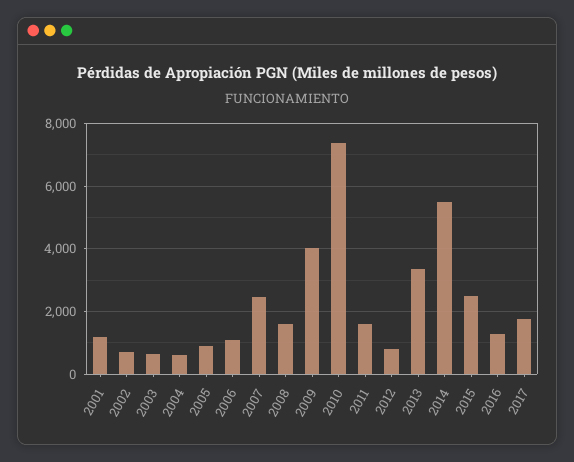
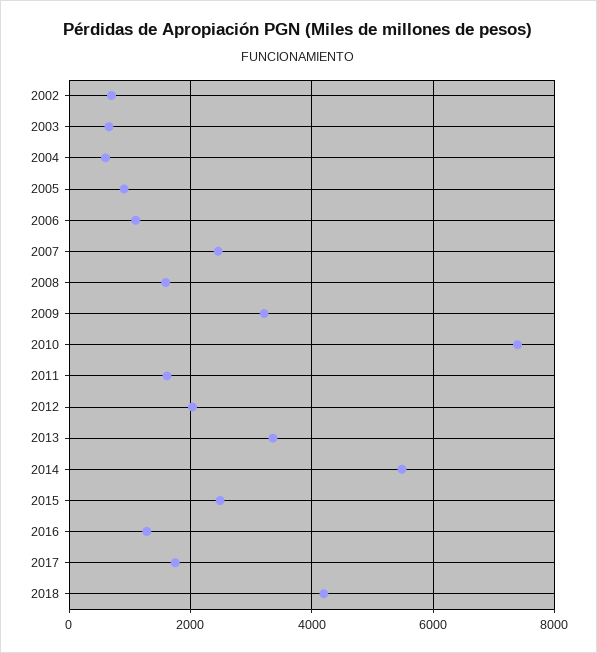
2001: 1200 -> none
2009: 4000 -> 3200
2012: 800 -> 2000
2018: none -> 4200

